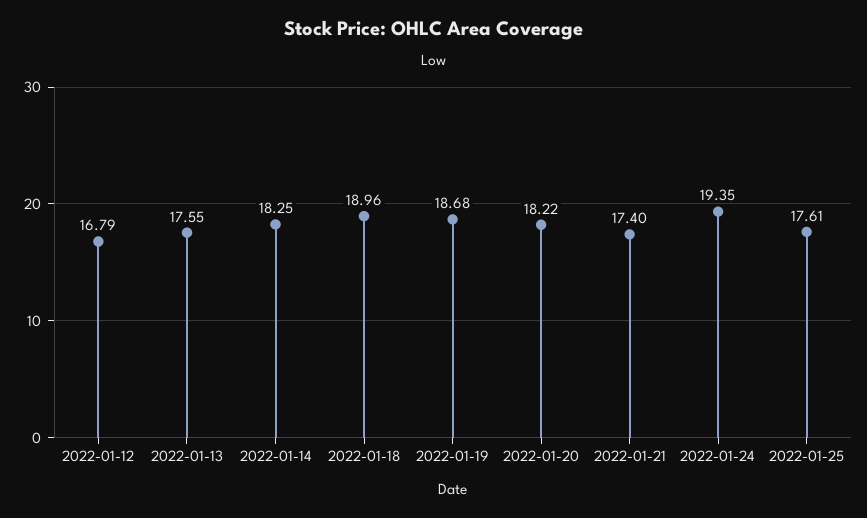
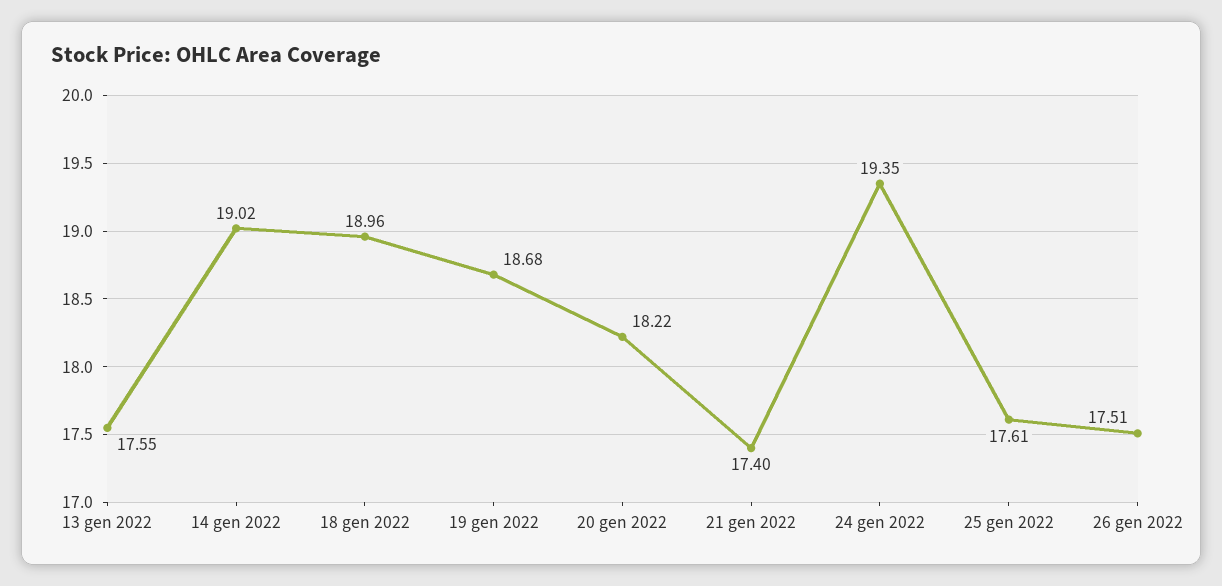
2022-01-12: 16.79 -> none
2022-01-14: 18.25 -> 19.02
26 gen 2022: none -> 17.51

